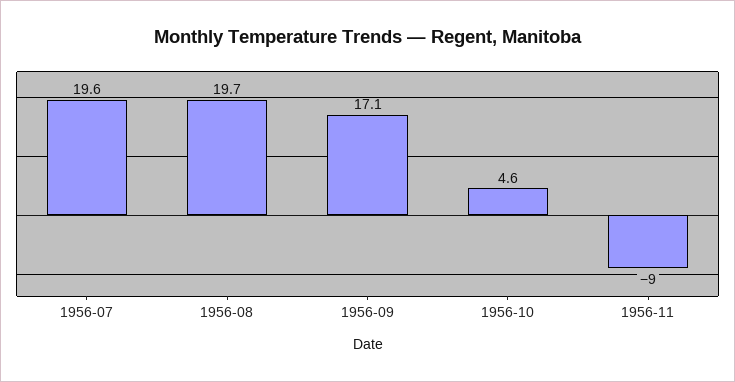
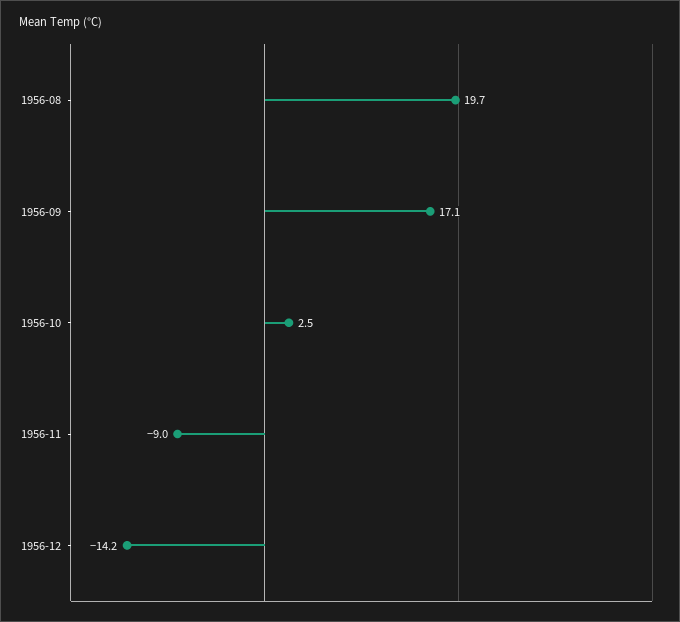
1956-07: 19.6 -> none
1956-10: 4.6 -> 2.5
1956-12: none -> -14.2

